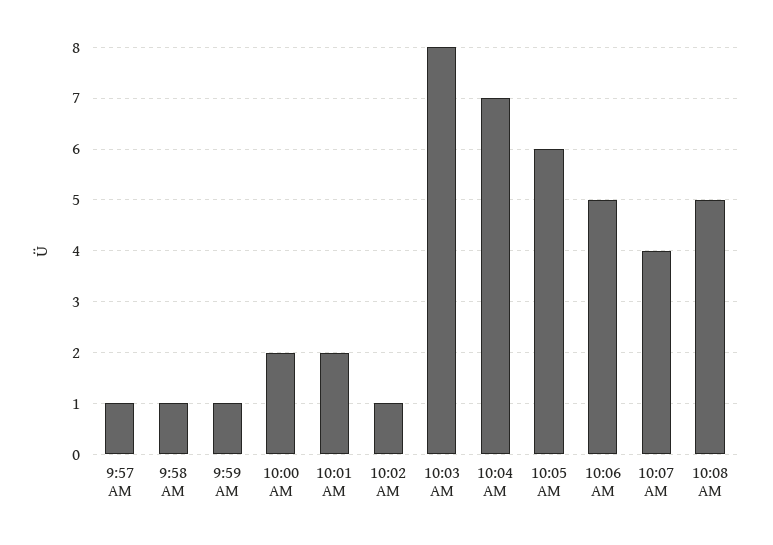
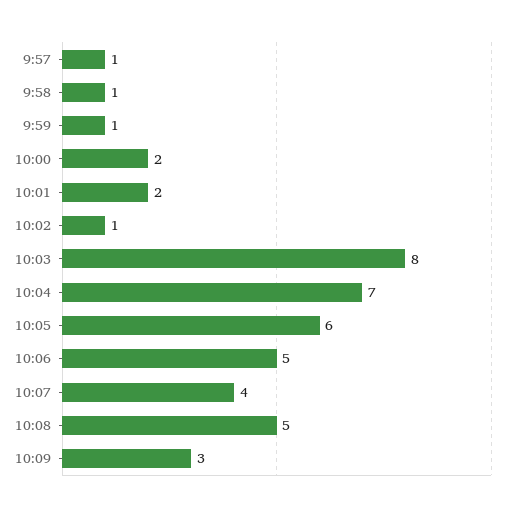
10:09: none -> 3

